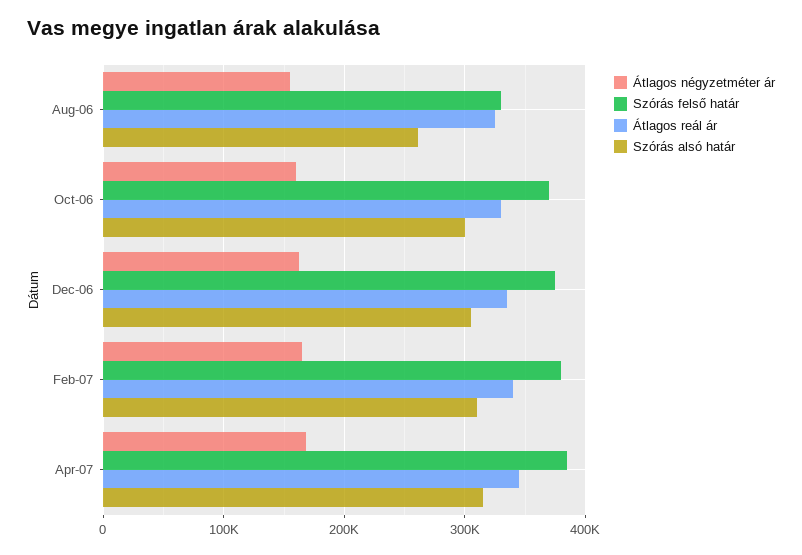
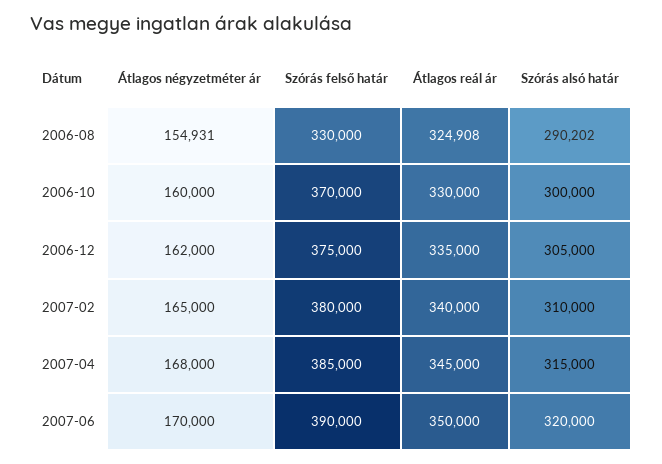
Szórás alsó határ, Aug-06: 260000 -> 290202
Átlagos négyzetméter ár, 2007-06: none -> 170000
Szórás felső határ, 2007-06: none -> 390000
Átlagos reál ár, 2007-06: none -> 350000
Szórás alsó határ, 2007-06: none -> 320000

